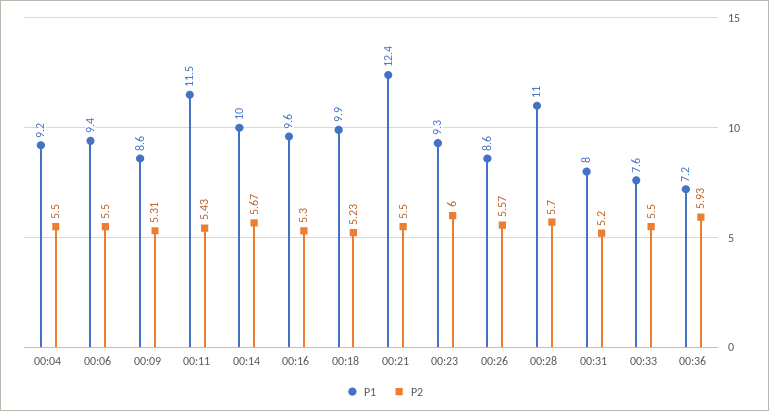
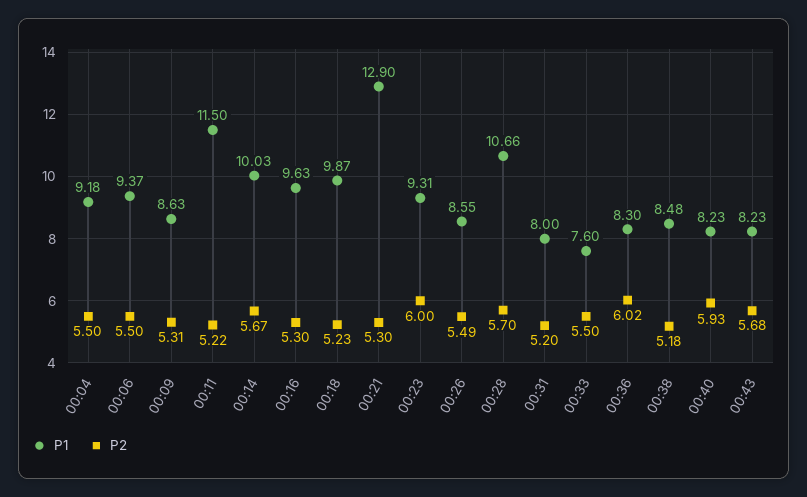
P2, 00:11: 5.43 -> 5.22
P1, 00:21: 12.4 -> 12.9
P2, 00:21: 5.5 -> 5.3
P2, 00:26: 5.57 -> 5.49
P1, 00:28: 11 -> 10.66
P1, 00:36: 7.2 -> 8.3
P2, 00:36: 5.93 -> 6.02
P1, 00:38: none -> 8.48
P2, 00:38: none -> 5.18
P1, 00:40: none -> 8.23
P2, 00:40: none -> 5.93
P1, 00:43: none -> 8.23
P2, 00:43: none -> 5.68

